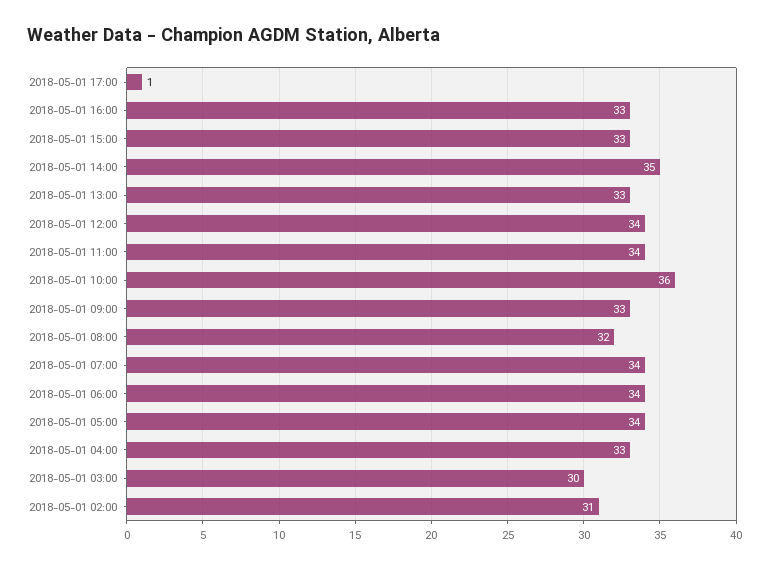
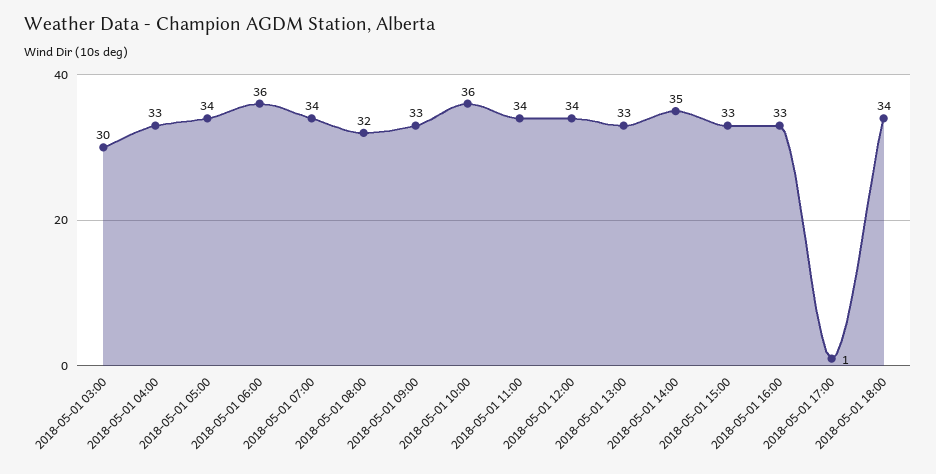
2018-05-01 06:00: 34 -> 36
2018-05-01 02:00: 31 -> none
2018-05-01 18:00: none -> 34

